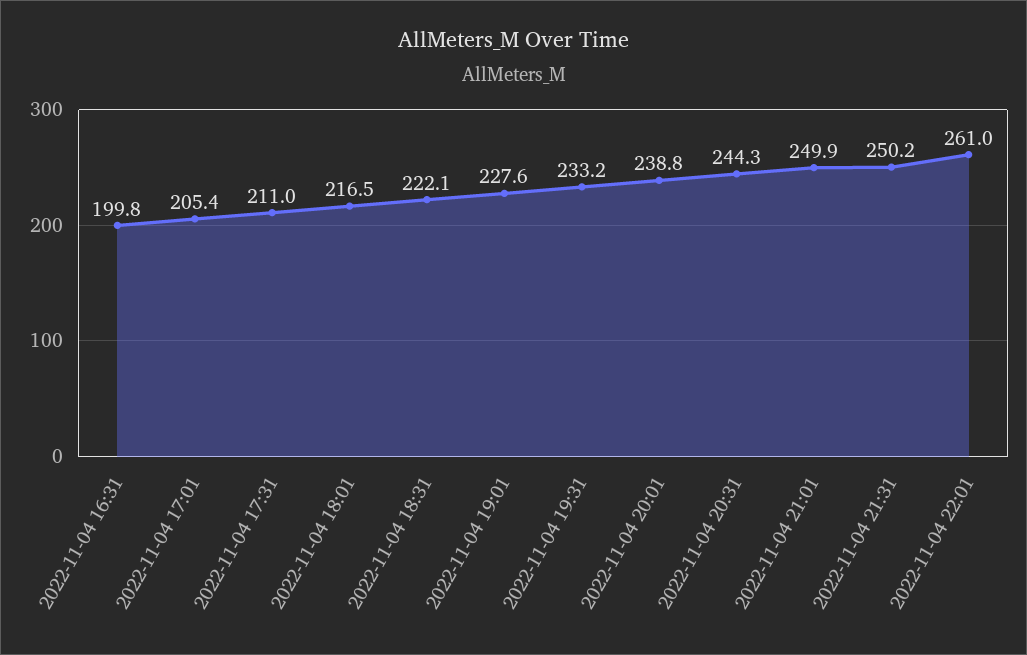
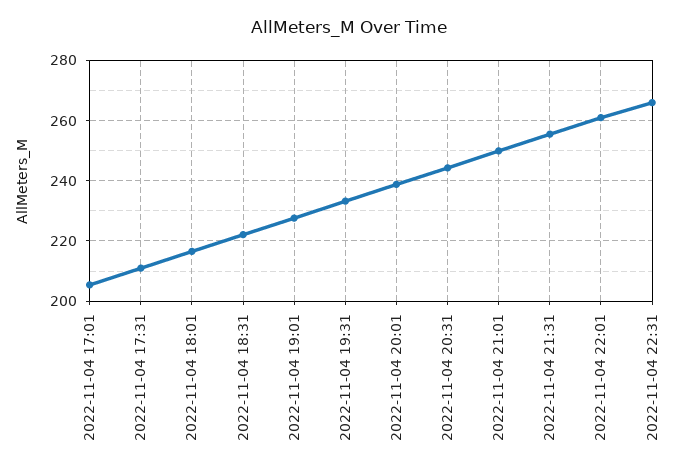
2022-11-04 16:31: 199.8 -> none
2022-11-04 21:31: 250.2 -> 256
2022-11-04 22:31: none -> 266

